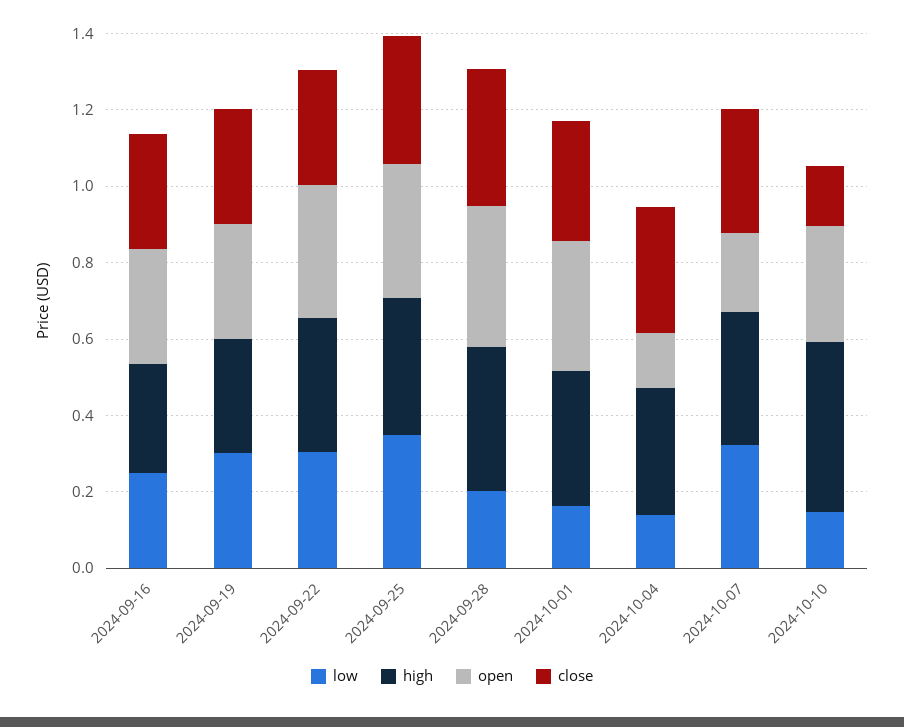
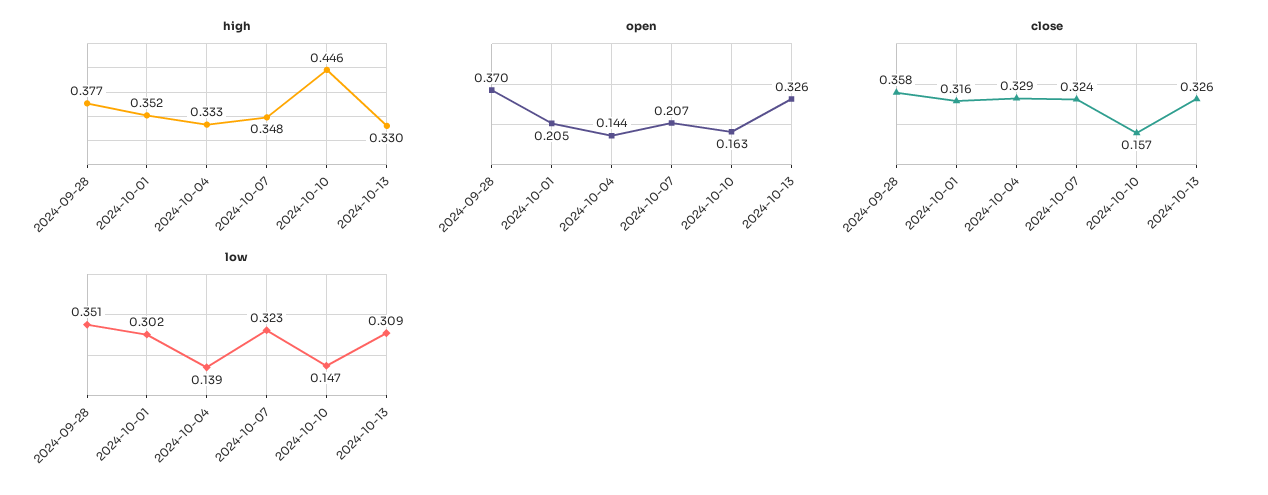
low, 2024-09-16: 0.25 -> none
high, 2024-09-16: 0.3 -> none
open, 2024-09-16: 0.3 -> none
close, 2024-09-16: 0.3 -> none
low, 2024-09-19: 0.3 -> none
high, 2024-09-19: 0.3 -> none
open, 2024-09-19: 0.3 -> none
close, 2024-09-19: 0.3 -> none
low, 2024-09-22: 0.3 -> none
high, 2024-09-22: 0.35 -> none
open, 2024-09-22: 0.35 -> none
close, 2024-09-22: 0.3 -> none
low, 2024-09-25: 0.35 -> none
high, 2024-09-25: 0.35 -> none
open, 2024-09-25: 0.35 -> none
close, 2024-09-25: 0.35 -> none
low, 2024-09-28: 0.2 -> 0.351
low, 2024-10-01: 0.15 -> 0.302
open, 2024-10-01: 0.35 -> 0.205
open, 2024-10-10: 0.3 -> 0.163
high, 2024-10-13: none -> 0.33
open, 2024-10-13: none -> 0.326
close, 2024-10-13: none -> 0.326
low, 2024-10-13: none -> 0.309

